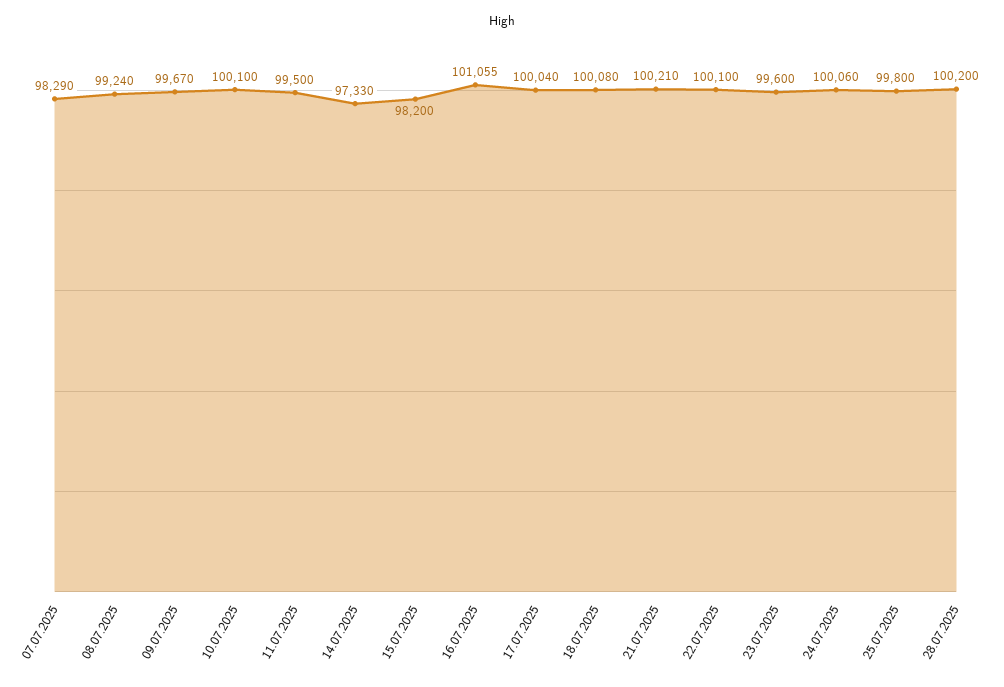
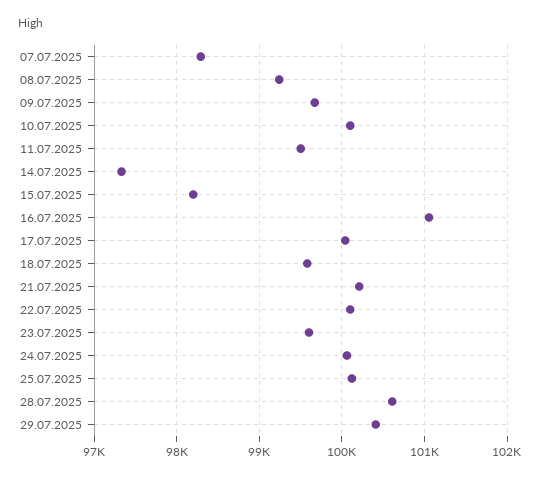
18.07.2025: 100080 -> 99600
25.07.2025: 99800 -> 100100
28.07.2025: 100200 -> 100600
29.07.2025: none -> 100400

